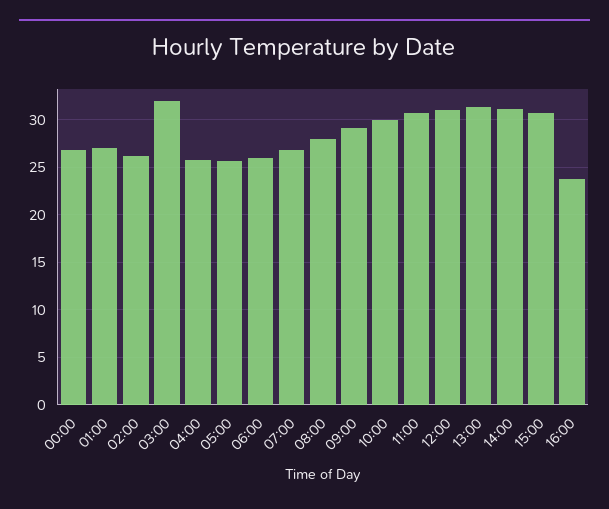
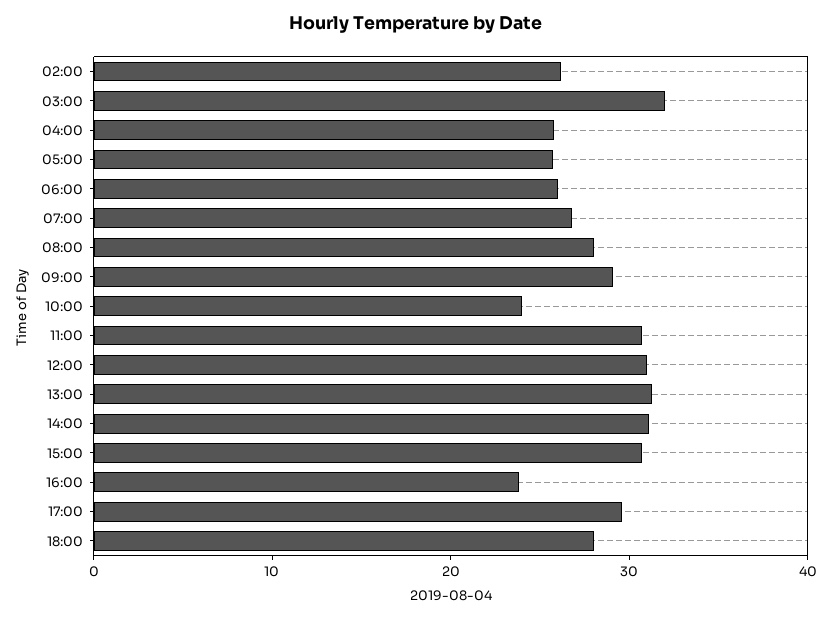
00:00: 27 -> none
01:00: 27 -> none
10:00: 30 -> 24
17:00: none -> 30
18:00: none -> 28

